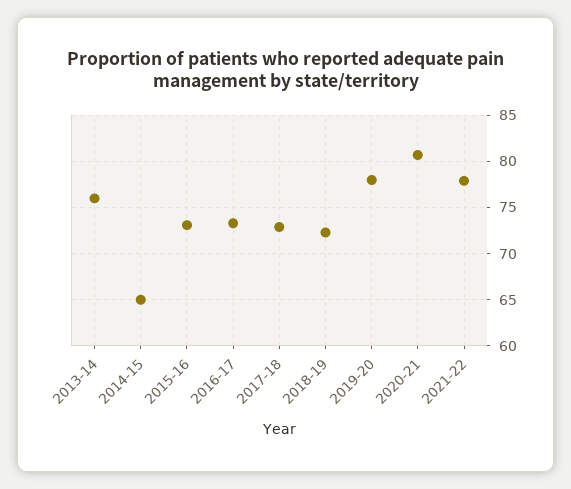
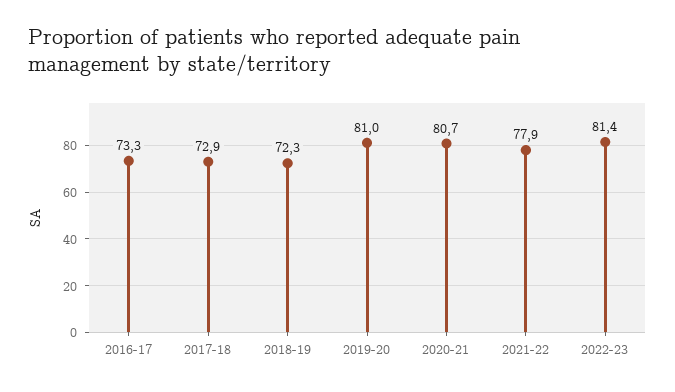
2013-14: 76 -> none
2014-15: 65 -> none
2015-16: 73 -> none
2019-20: 78 -> 81
2022-23: none -> 81.4

